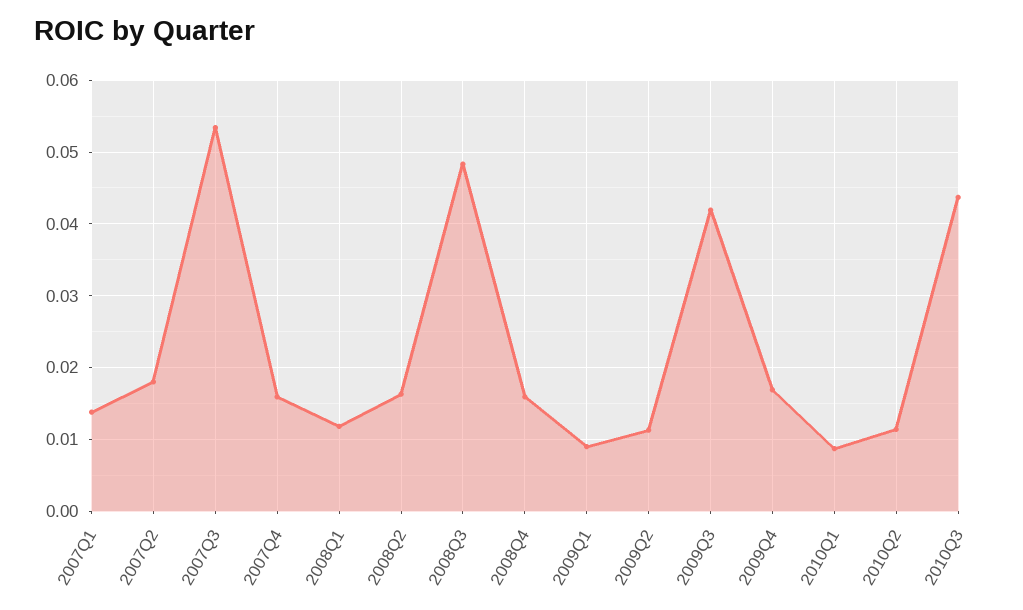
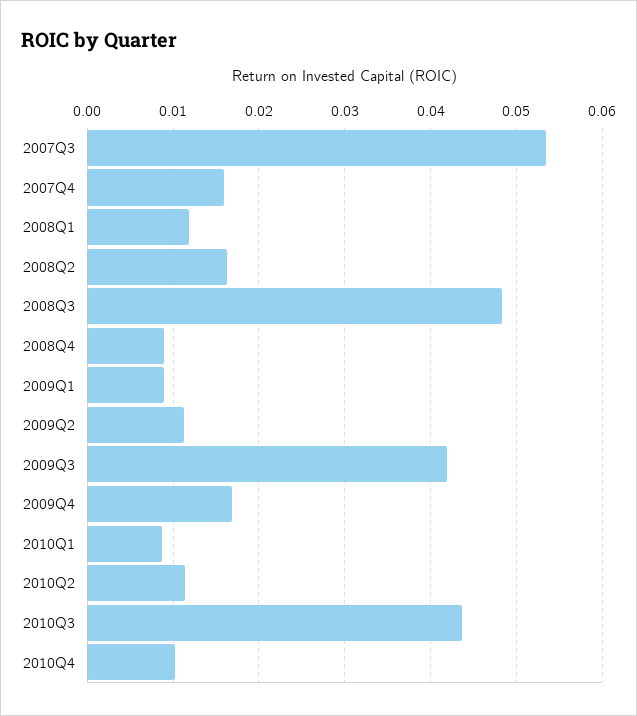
2007Q1: 0.014 -> none
2007Q2: 0.018 -> none
2008Q4: 0.016 -> 0.009
2010Q4: none -> 0.01

